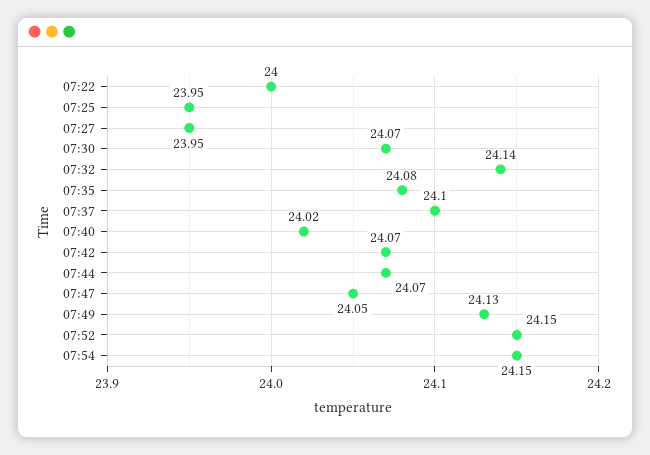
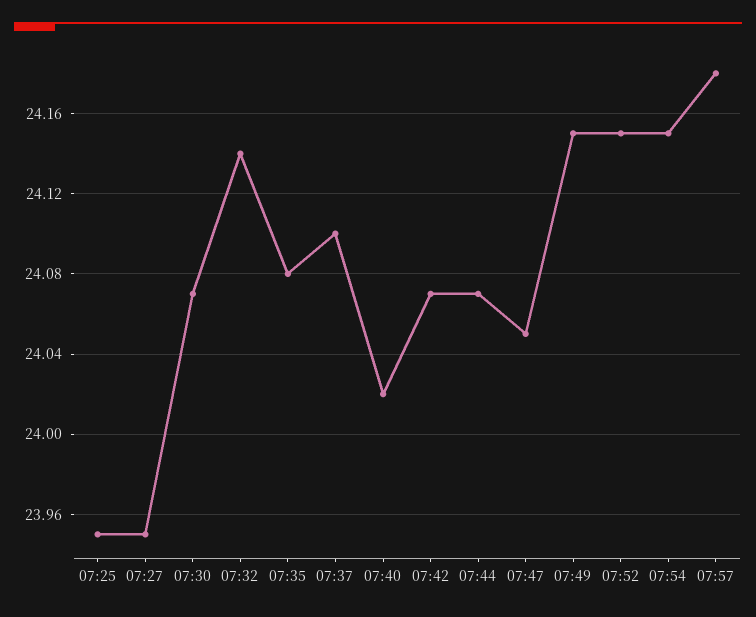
07:22: 24 -> none
07:49: 24.13 -> 24.15
07:57: none -> 24.18

